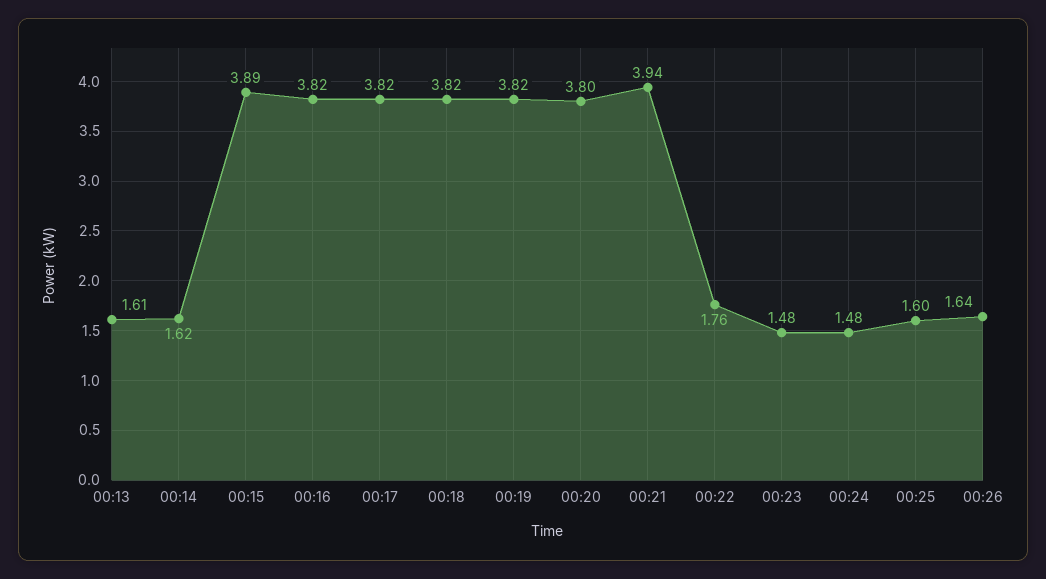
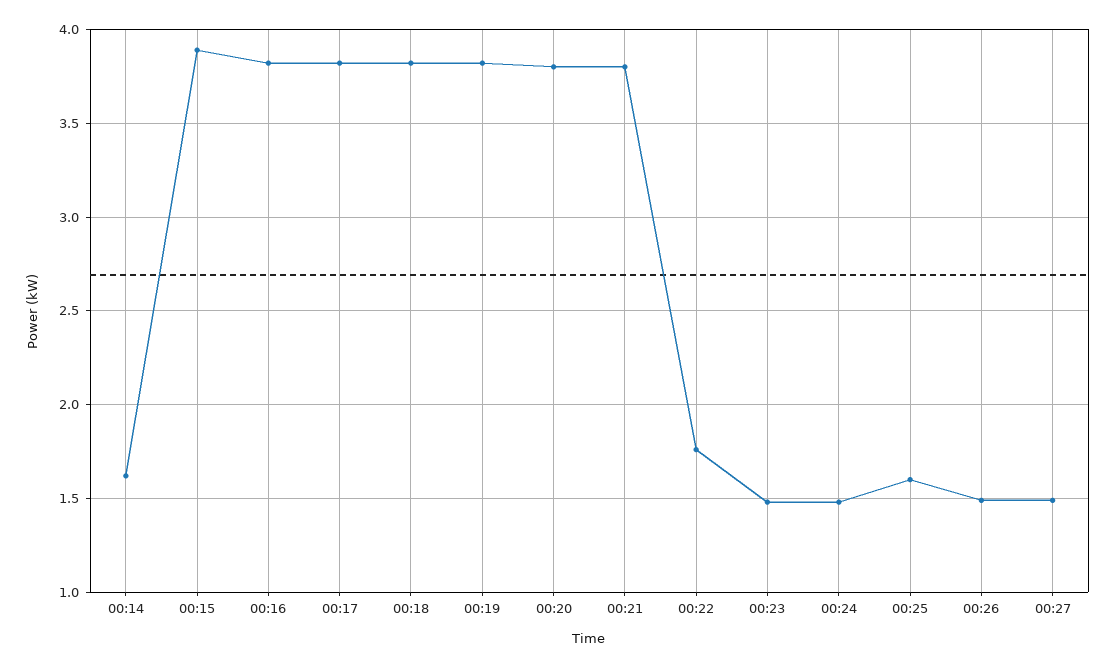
00:13: 1.61 -> none
00:21: 3.94 -> 3.8
00:26: 1.64 -> 1.5
00:27: none -> 1.5

